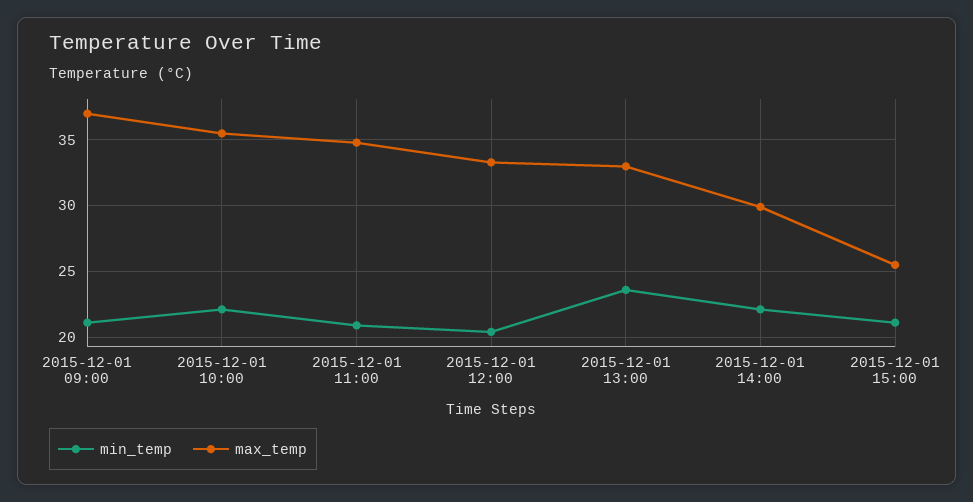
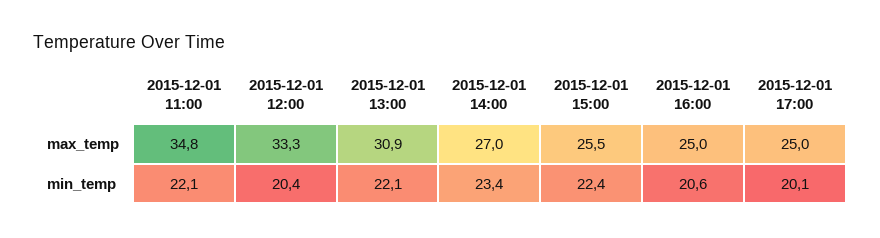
min_temp, 2015-12-01 09:00: 21 -> none
max_temp, 2015-12-01 09:00: 37 -> none
min_temp, 2015-12-01 10:00: 22 -> none
max_temp, 2015-12-01 10:00: 35.5 -> none
min_temp, 2015-12-01 11:00: 21 -> 22.1
min_temp, 2015-12-01 13:00: 23.5 -> 22.1
max_temp, 2015-12-01 13:00: 33 -> 30.9
min_temp, 2015-12-01 14:00: 22 -> 23.4
max_temp, 2015-12-01 14:00: 30 -> 27
min_temp, 2015-12-01 15:00: 21 -> 22.4
max_temp, 2015-12-01 16:00: none -> 25
max_temp, 2015-12-01 17:00: none -> 25
min_temp, 2015-12-01 16:00: none -> 20.6
min_temp, 2015-12-01 17:00: none -> 20.1

